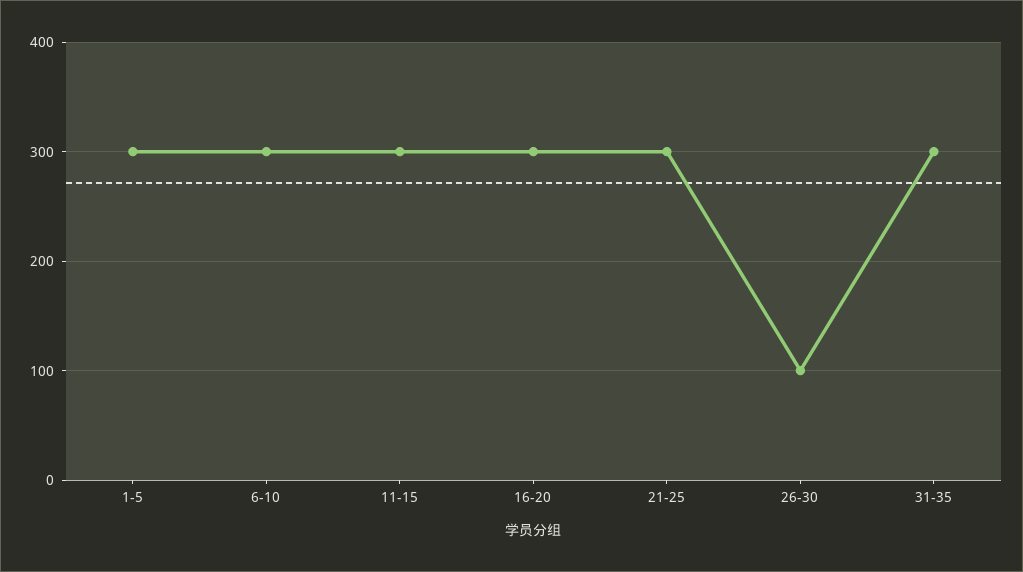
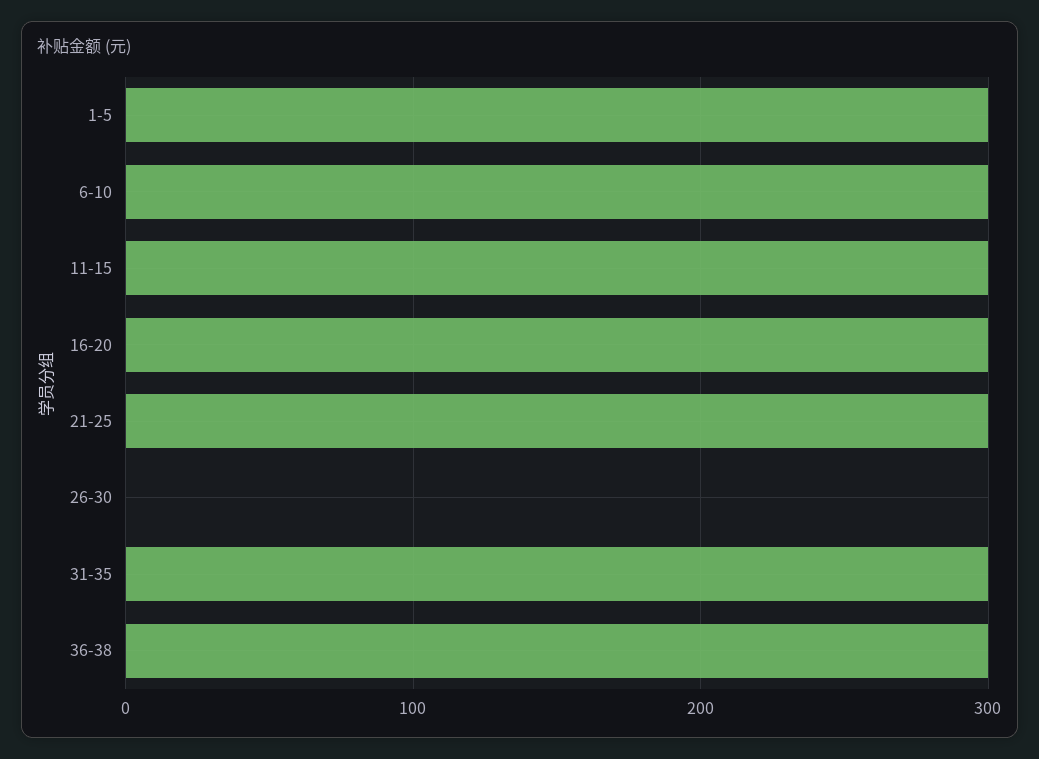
26-30: 100 -> 0
36-38: none -> 300

